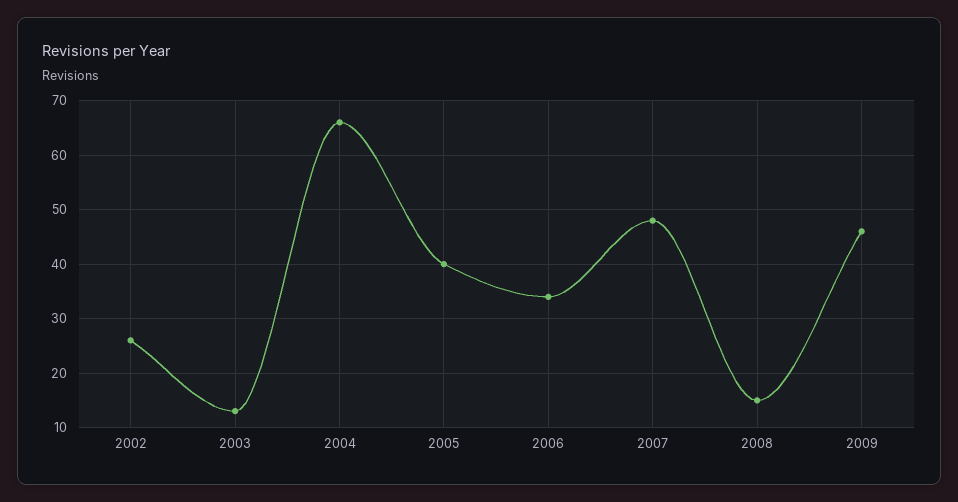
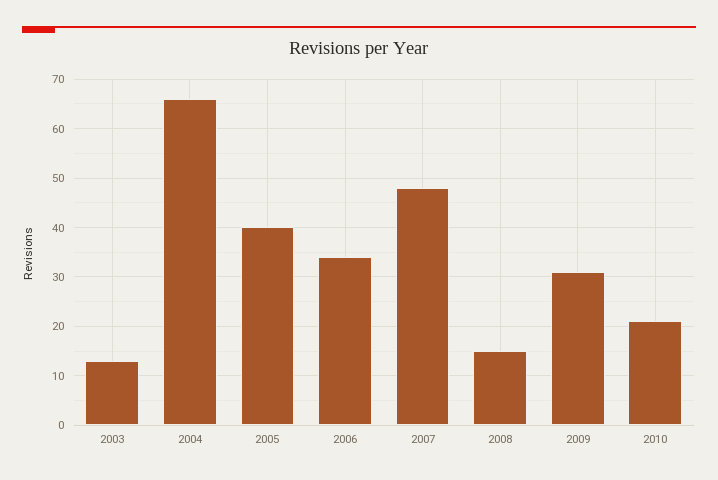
2002: 25 -> none
2009: 45 -> 30
2010: none -> 20

